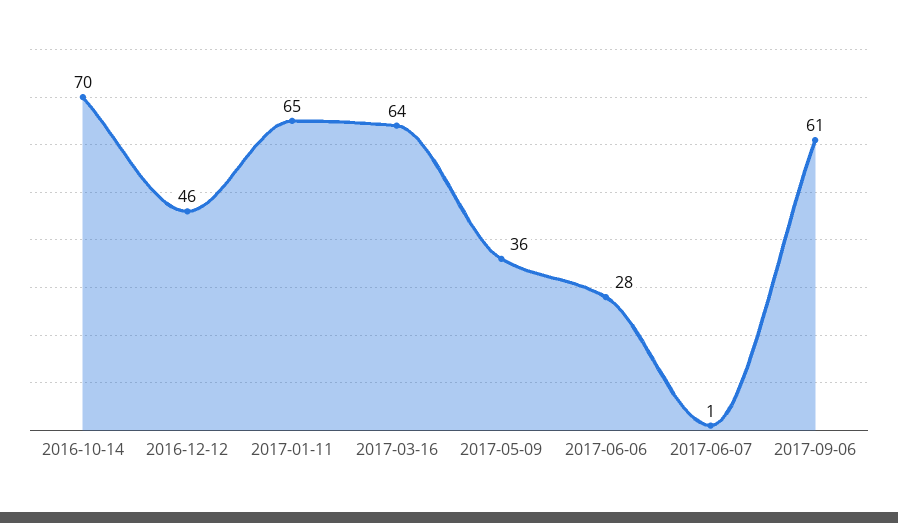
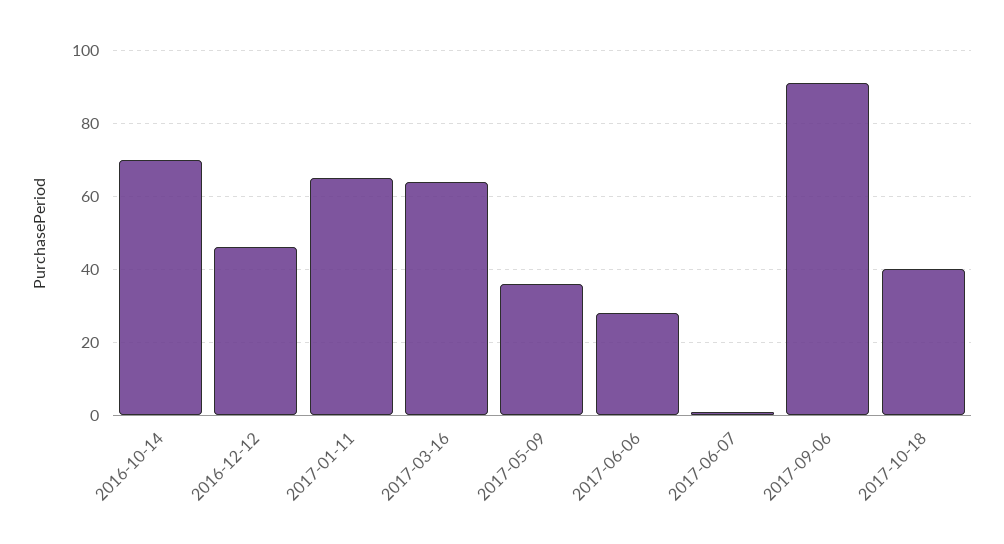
2017-09-06: 61 -> 90
2017-10-18: none -> 40

